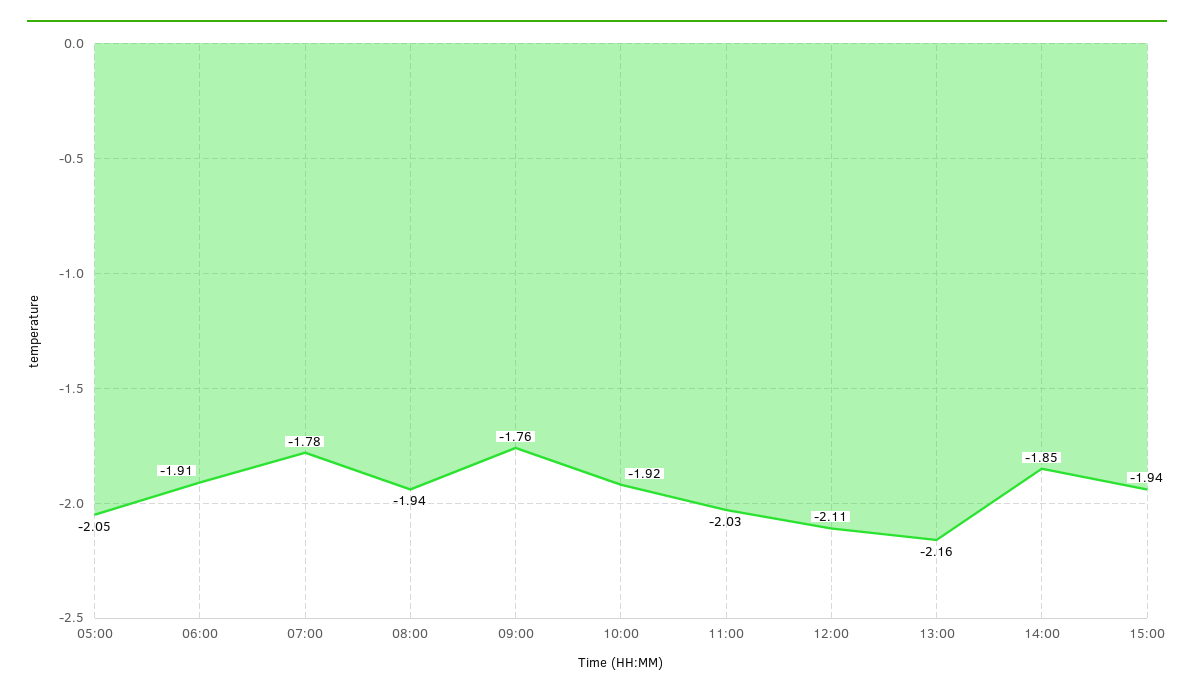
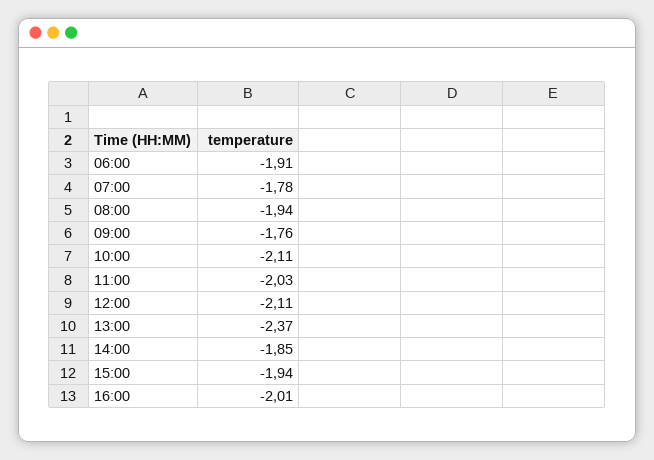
05:00: -2.05 -> none
10:00: -1.92 -> -2.11
13:00: -2.16 -> -2.37
16:00: none -> -2.01

